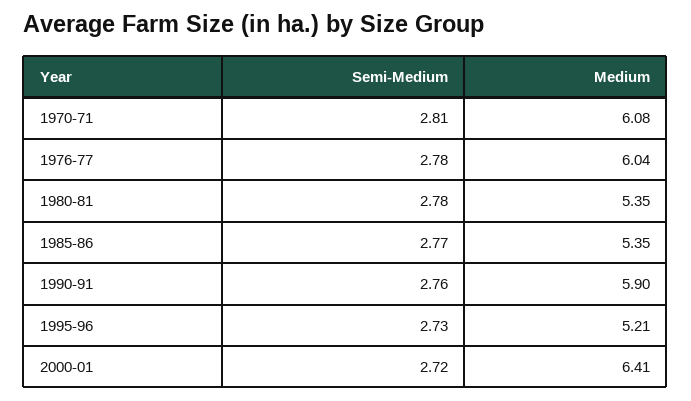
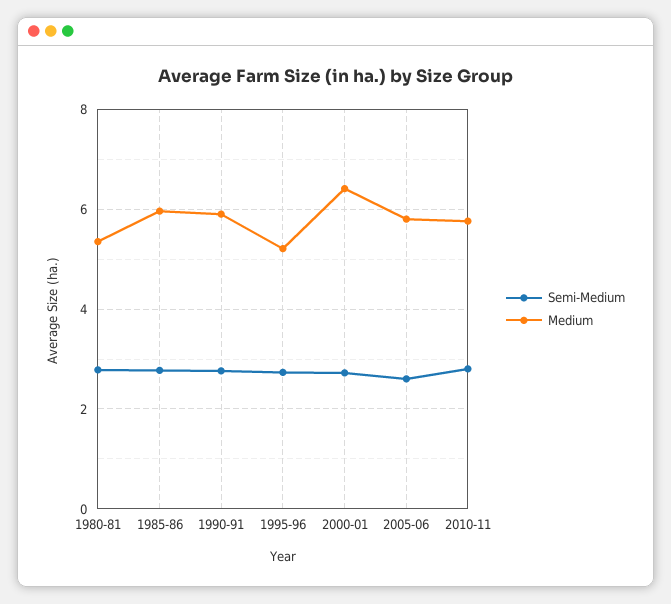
Semi-Medium, 1970-71: 2.81 -> none
Medium, 1970-71: 6.08 -> none
Semi-Medium, 1976-77: 2.78 -> none
Medium, 1976-77: 6.04 -> none
Medium, 1985-86: 5.35 -> 6
Semi-Medium, 2005-06: none -> 2.6
Medium, 2005-06: none -> 5.8
Semi-Medium, 2010-11: none -> 2.8
Medium, 2010-11: none -> 5.8

